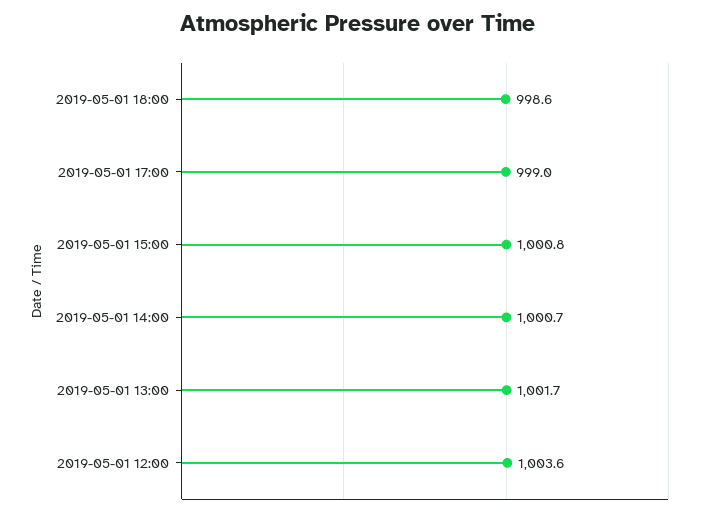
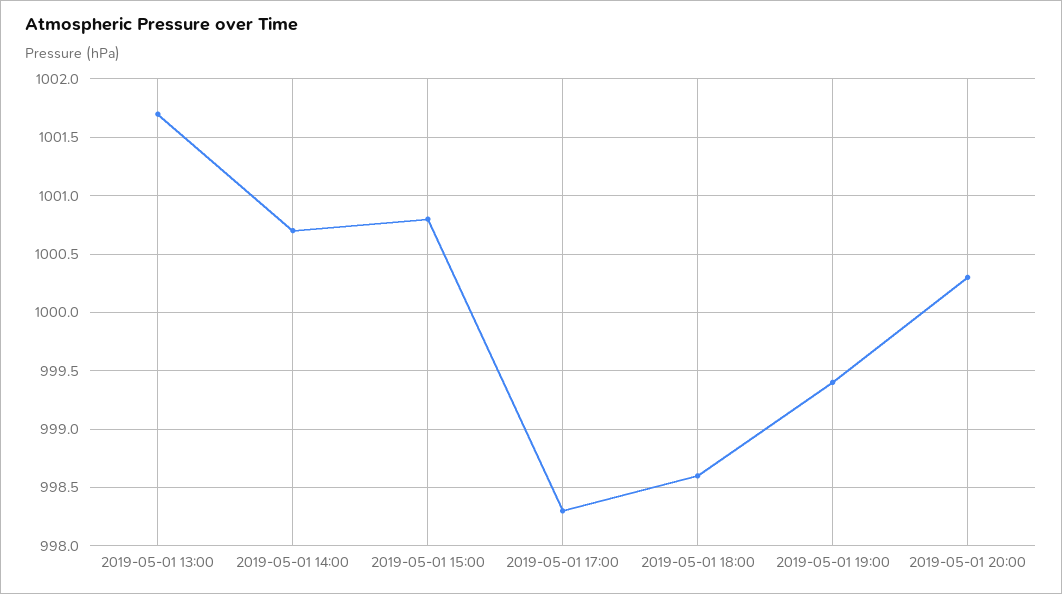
2019-05-01 17:00: 999 -> 998.3
2019-05-01 12:00: 1003.6 -> none
2019-05-01 19:00: none -> 999.4
2019-05-01 20:00: none -> 1000.3

